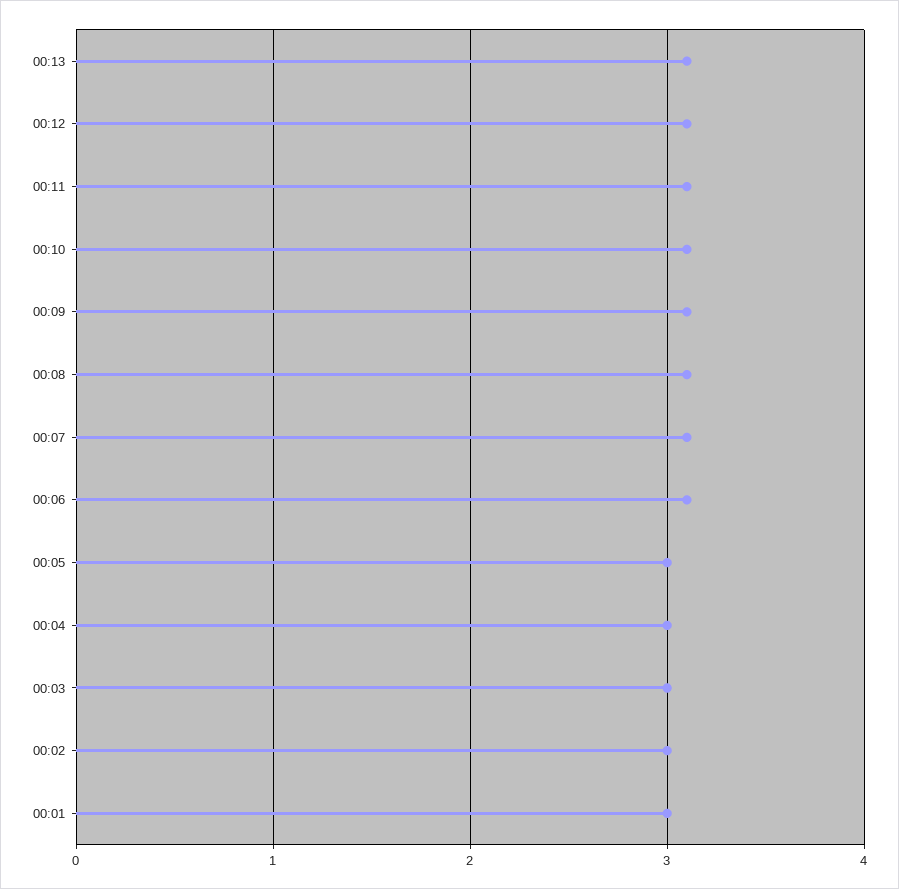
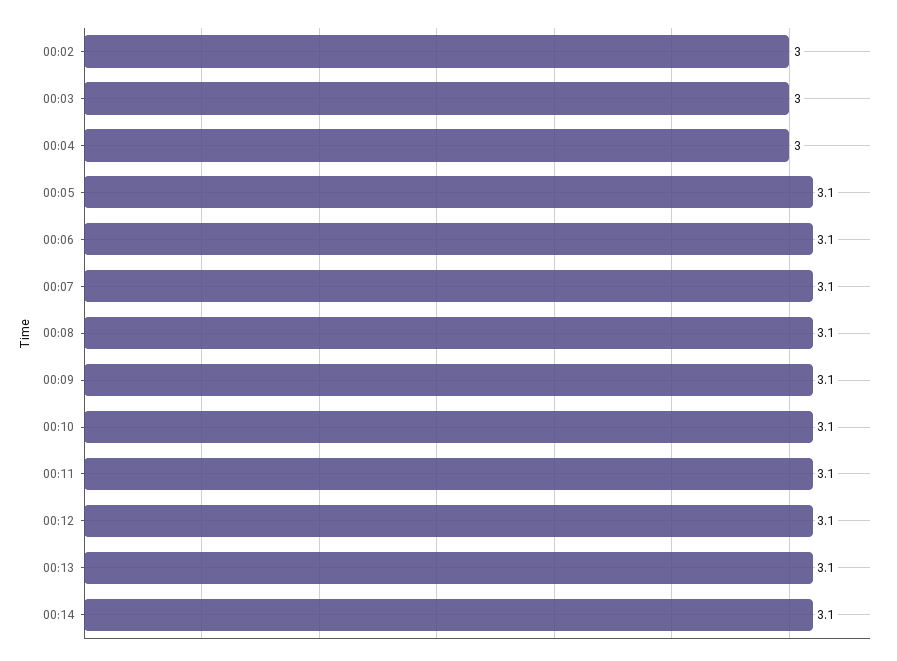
00:05: 3 -> 3.1
00:01: 3 -> none
00:14: none -> 3.1

